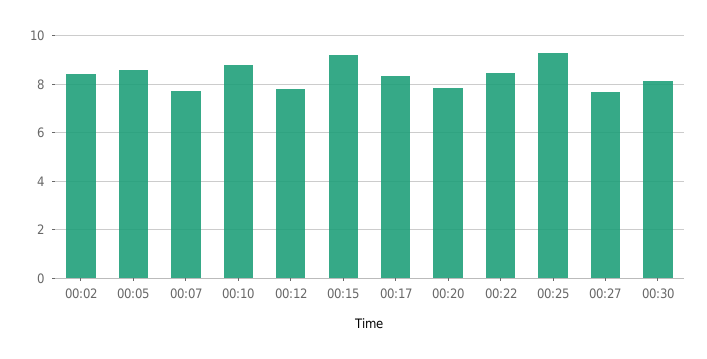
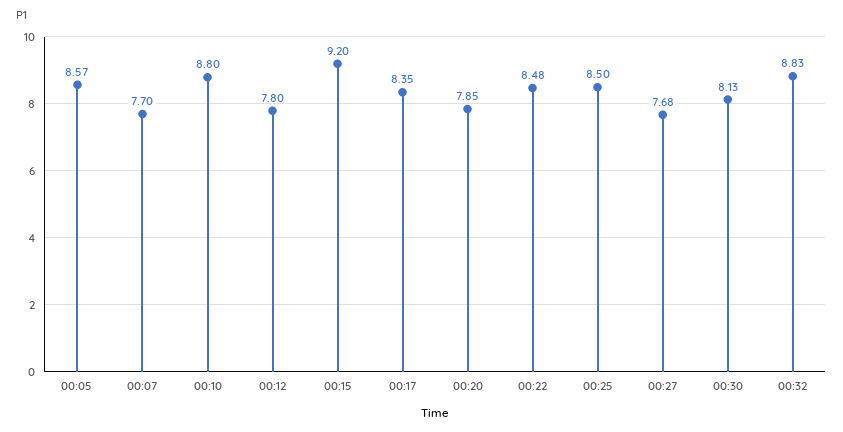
00:02: 8.5 -> none
00:25: 9.25 -> 8.5
00:32: none -> 8.83

